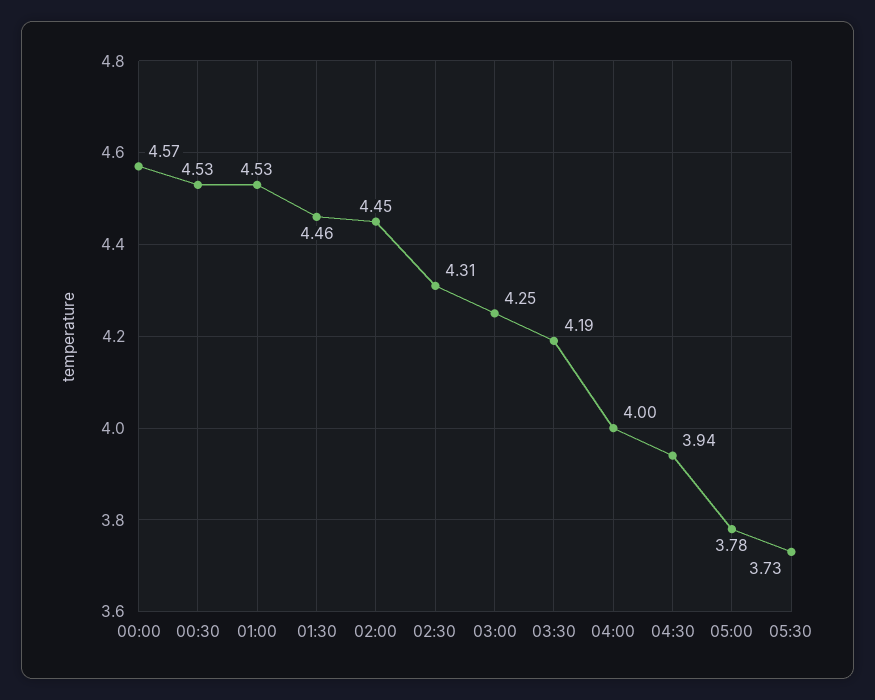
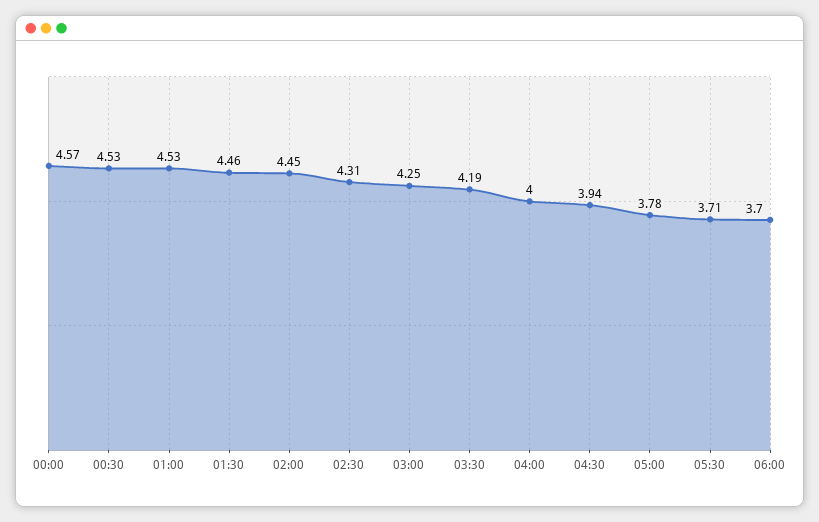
05:30: 3.73 -> 3.71
06:00: none -> 3.7

